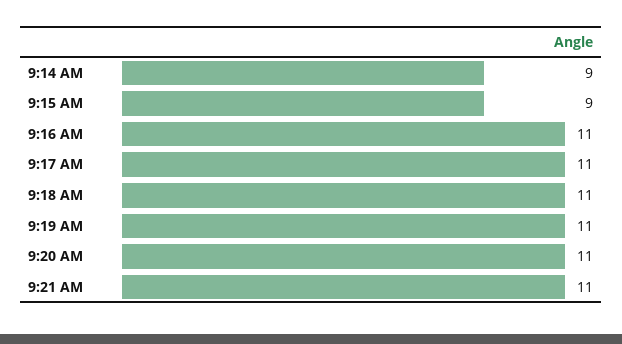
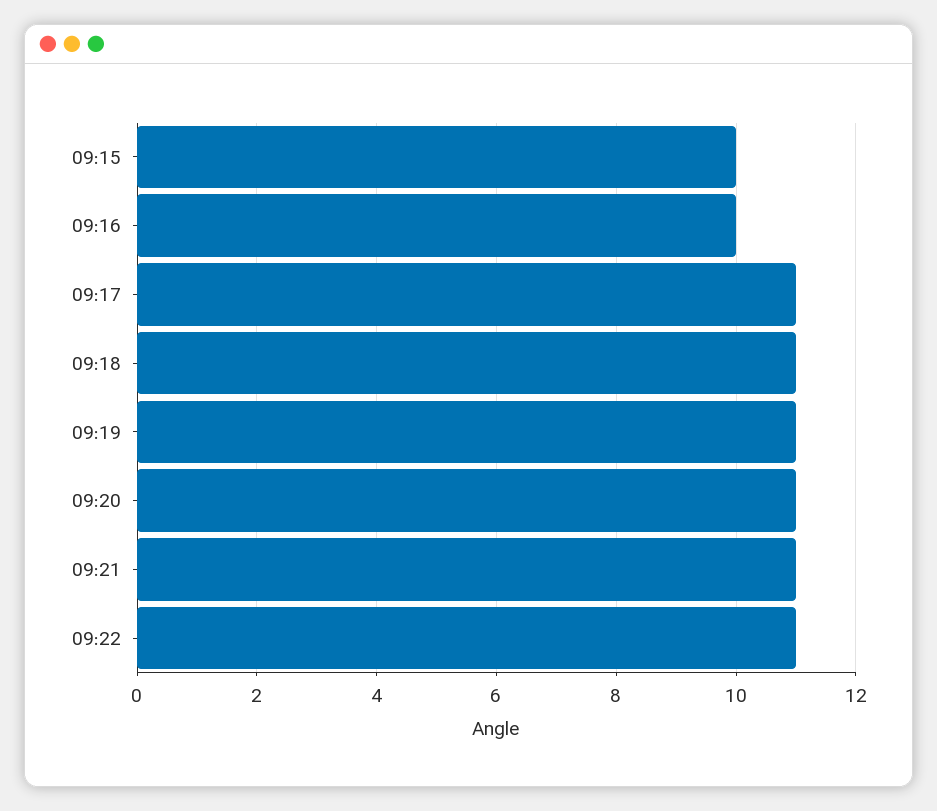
9:14 AM: 9 -> none
9:15 AM: 9 -> 10
9:16 AM: 11 -> 10
09:22: none -> 11

